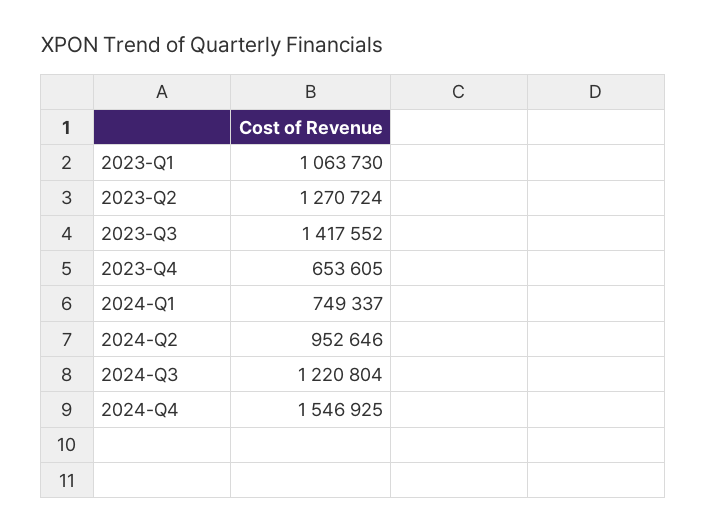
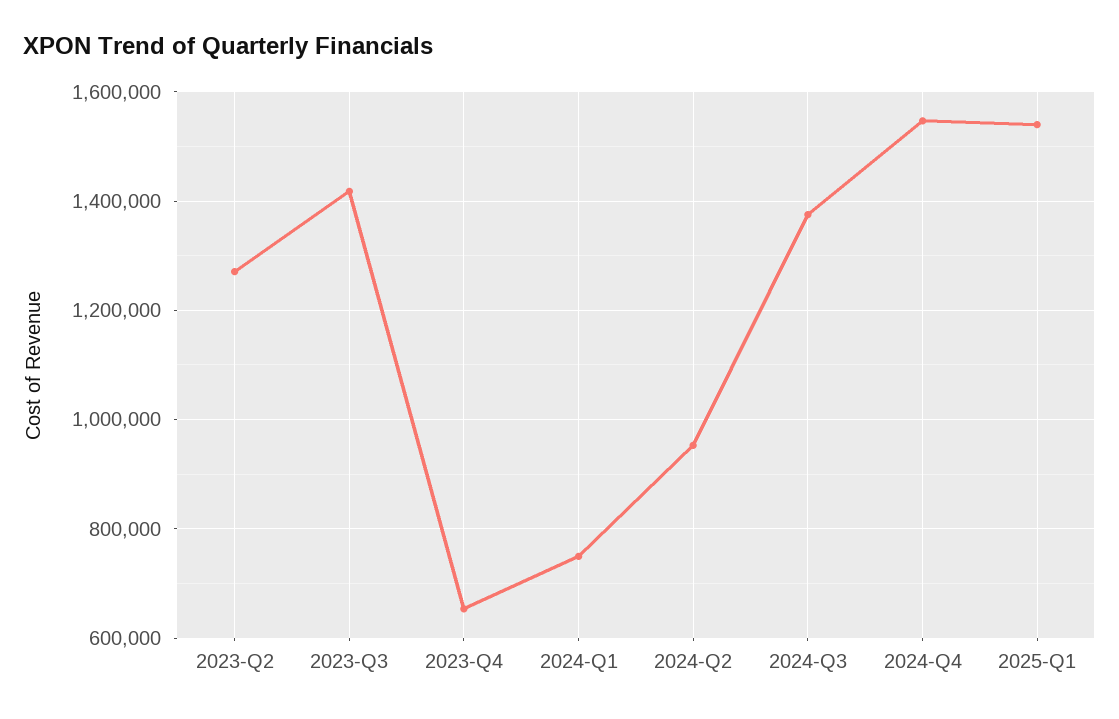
2023-Q1: 1063730 -> none
2024-Q3: 1220804 -> 1380000
2025-Q1: none -> 1540000

